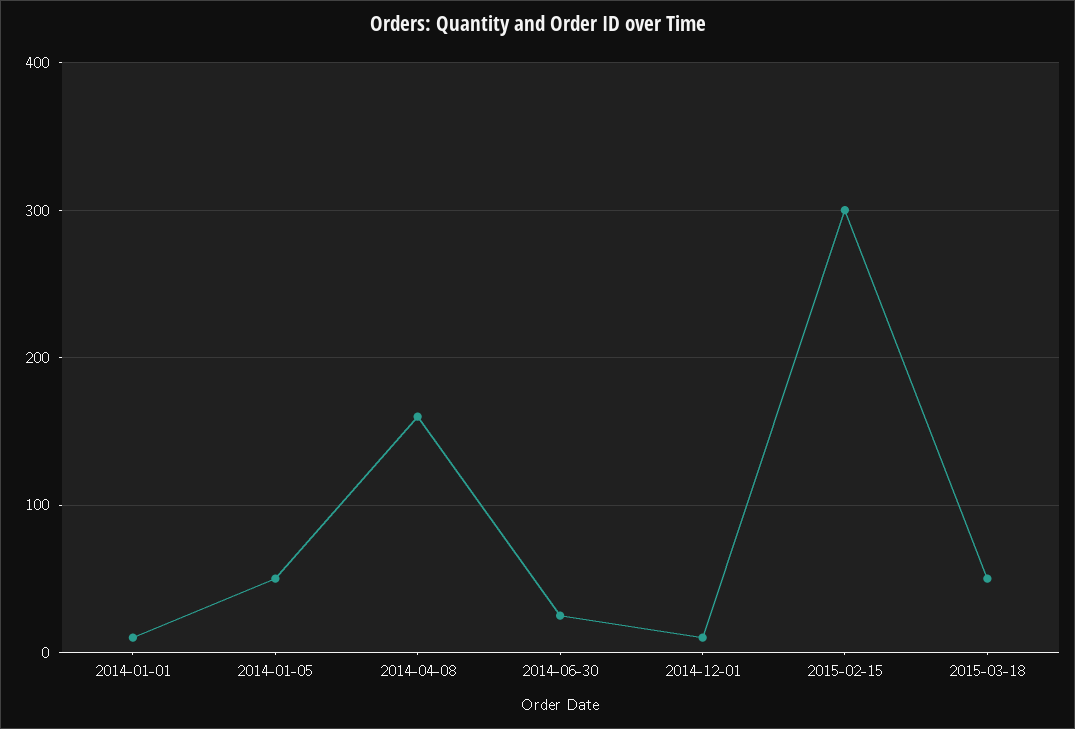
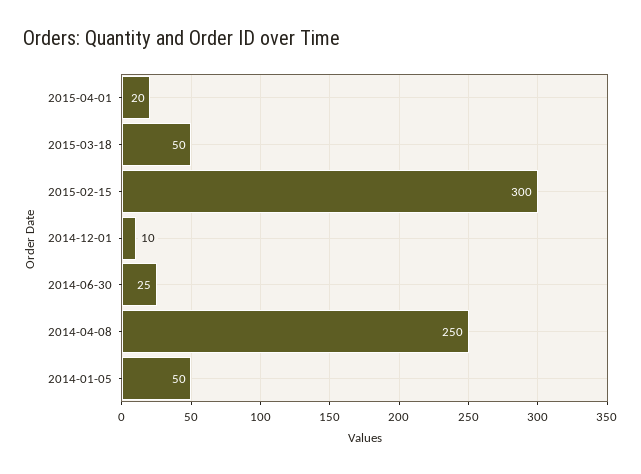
2014-01-01: 10 -> none
2014-04-08: 160 -> 250
2015-04-01: none -> 20

